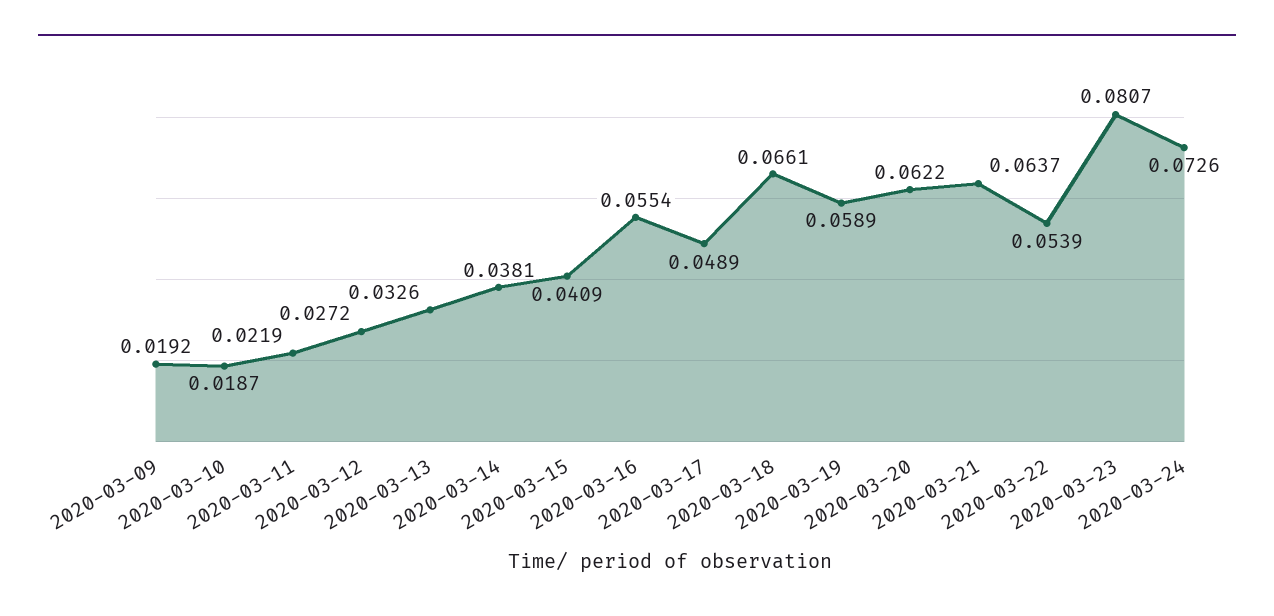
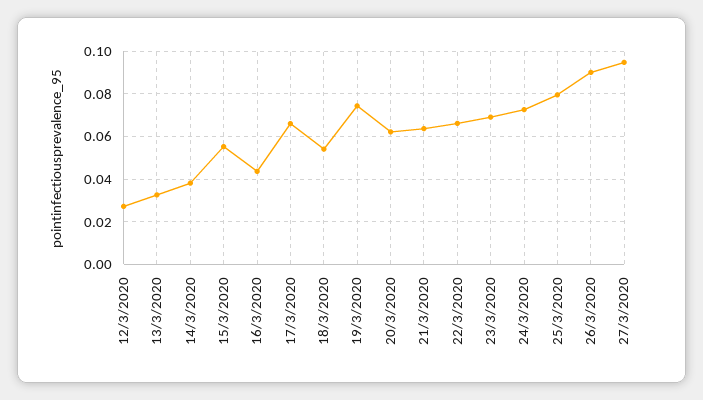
2020-03-09: 0.0192 -> none
2020-03-10: 0.0187 -> none
2020-03-11: 0.0219 -> none
2020-03-15: 0.0409 -> 0.055
2020-03-16: 0.0554 -> 0.045
2020-03-17: 0.0489 -> 0.065
2020-03-18: 0.0661 -> 0.055
2020-03-19: 0.0589 -> 0.075
2020-03-22: 0.0539 -> 0.065
2020-03-23: 0.0807 -> 0.07
25/3/2020: none -> 0.08
26/3/2020: none -> 0.09
27/3/2020: none -> 0.095

